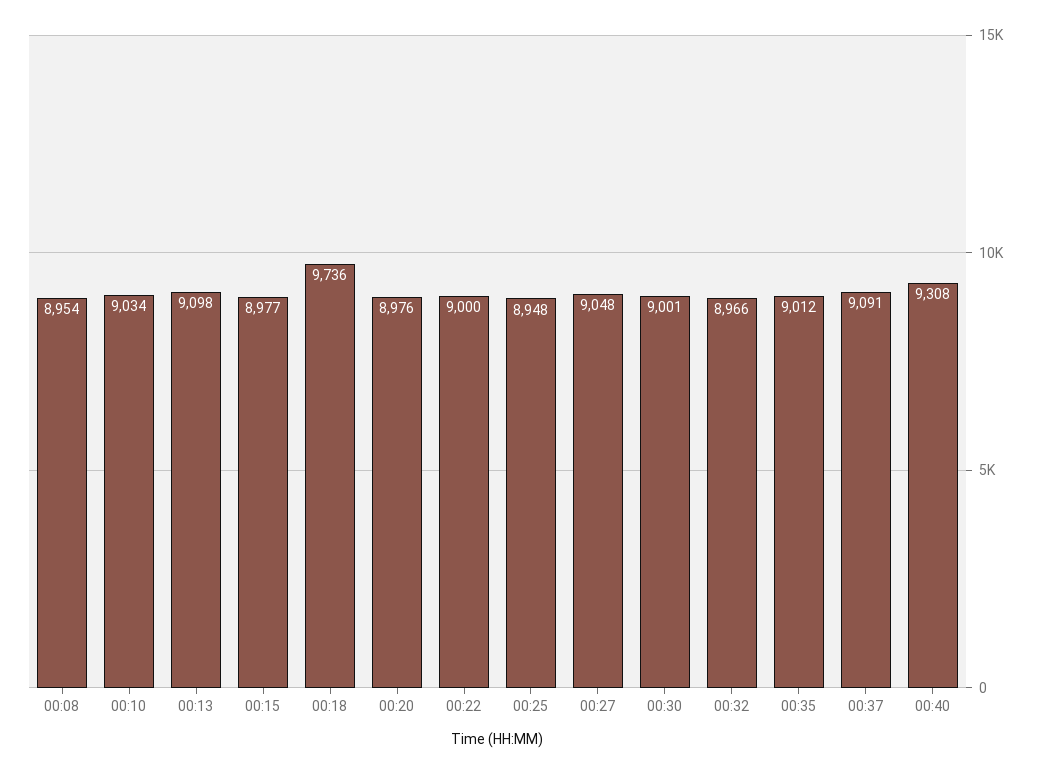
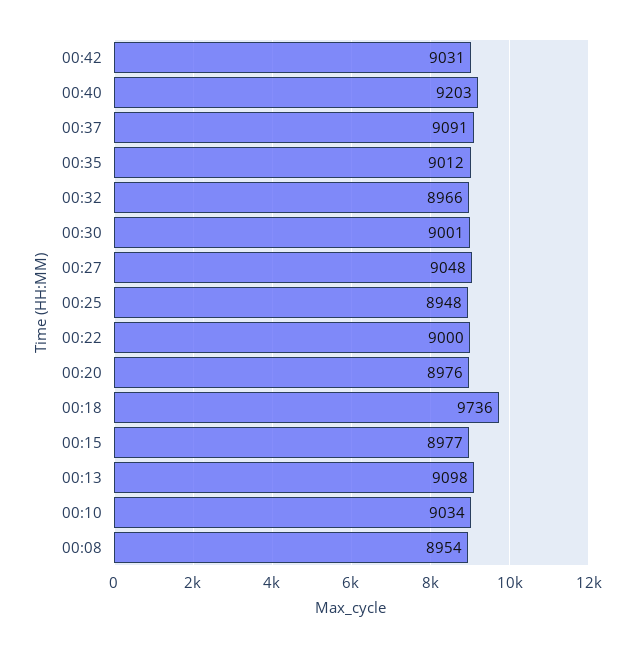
00:40: 9308 -> 9203
00:42: none -> 9031

